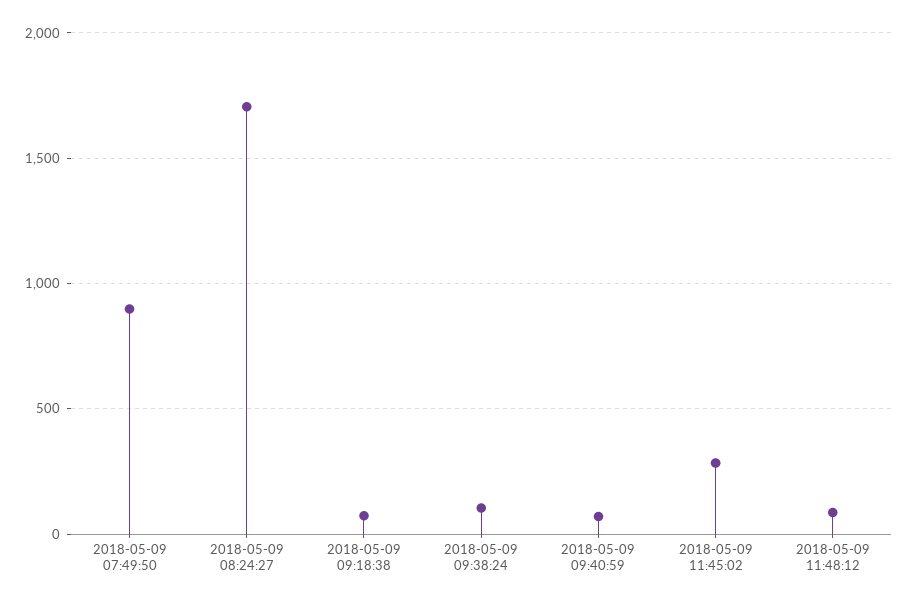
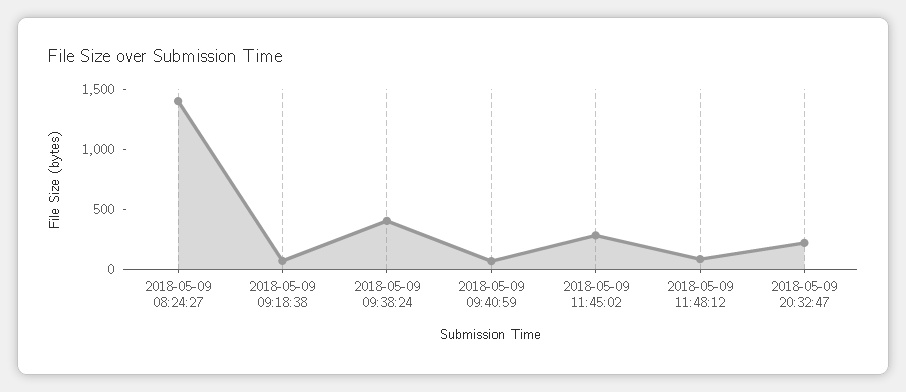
2018-05-09 07:49:50: 900 -> none
2018-05-09 08:24:27: 1700 -> 1400
2018-05-09 09:38:24: 100 -> 400
2018-05-09 20:32:47: none -> 200

